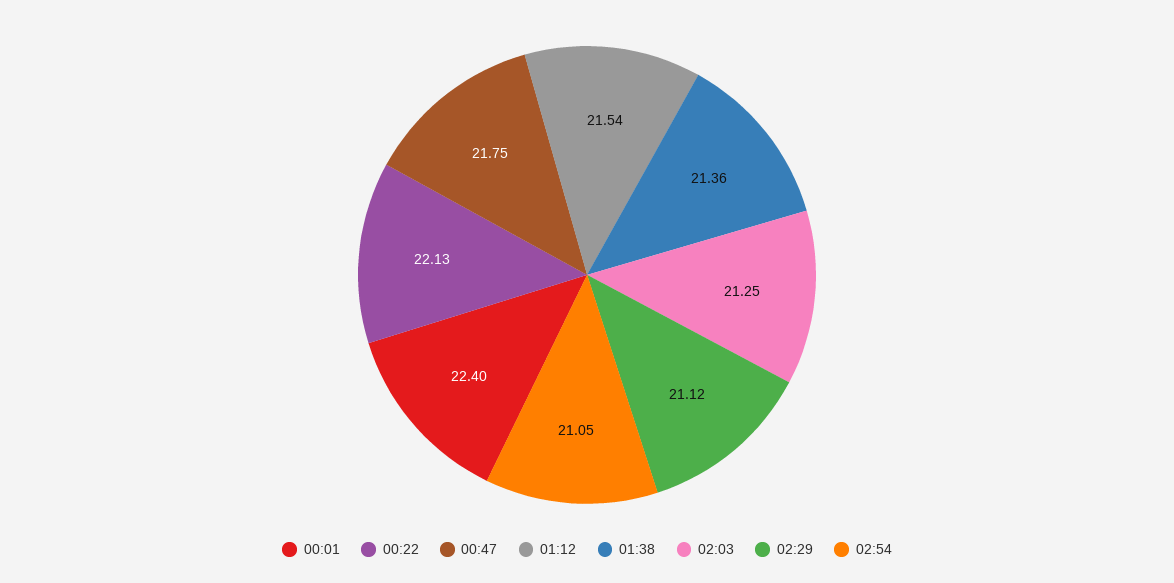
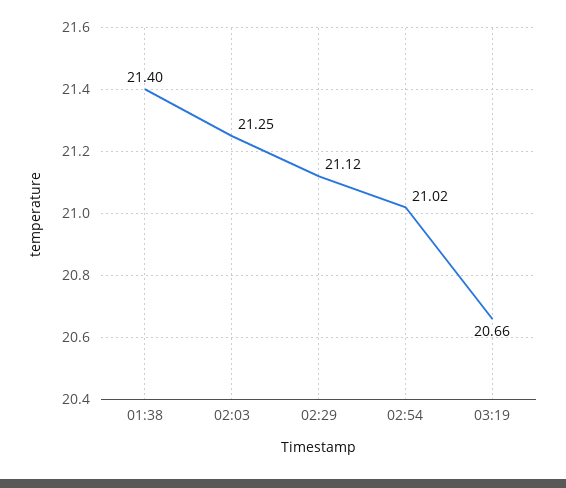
00:01: 22.4 -> none
00:22: 22.13 -> none
00:47: 21.75 -> none
01:12: 21.54 -> none
01:38: 21.36 -> 21.4
02:54: 21.05 -> 21.02
03:19: none -> 20.66

